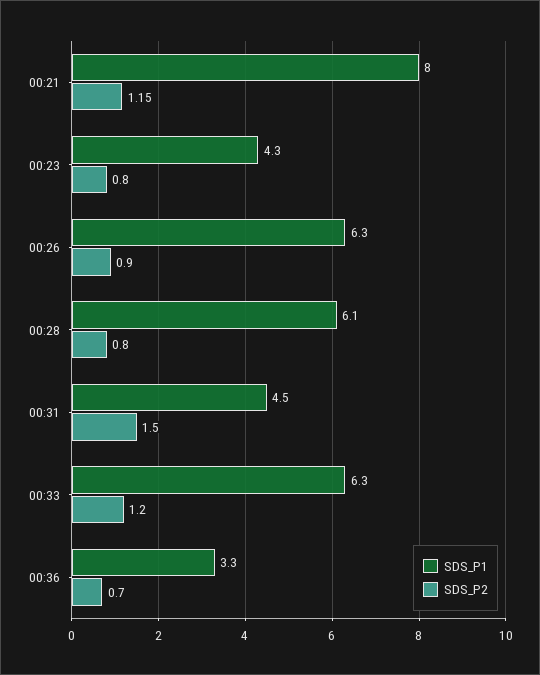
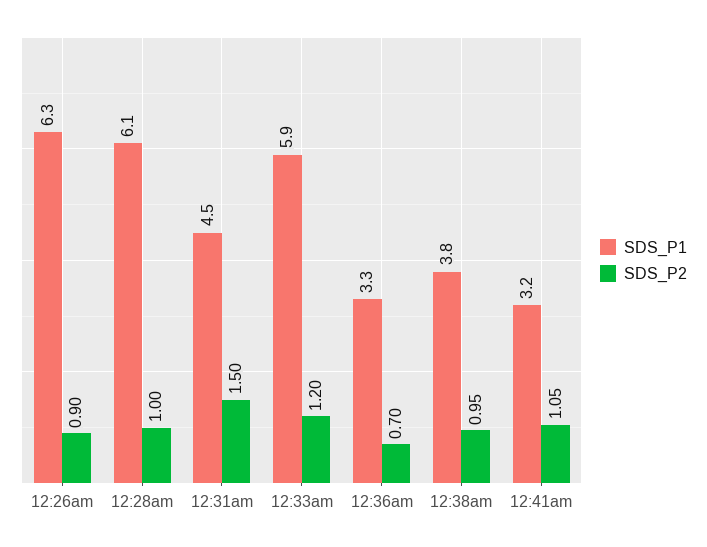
SDS_P1, 00:21: 8 -> none
SDS_P2, 00:21: 1.15 -> none
SDS_P1, 00:23: 4.3 -> none
SDS_P2, 00:23: 0.8 -> none
SDS_P2, 00:28: 0.8 -> 1
SDS_P1, 00:33: 6.3 -> 5.9
SDS_P1, 12:38am: none -> 3.8
SDS_P2, 12:38am: none -> 0.95
SDS_P1, 12:41am: none -> 3.2
SDS_P2, 12:41am: none -> 1.05

